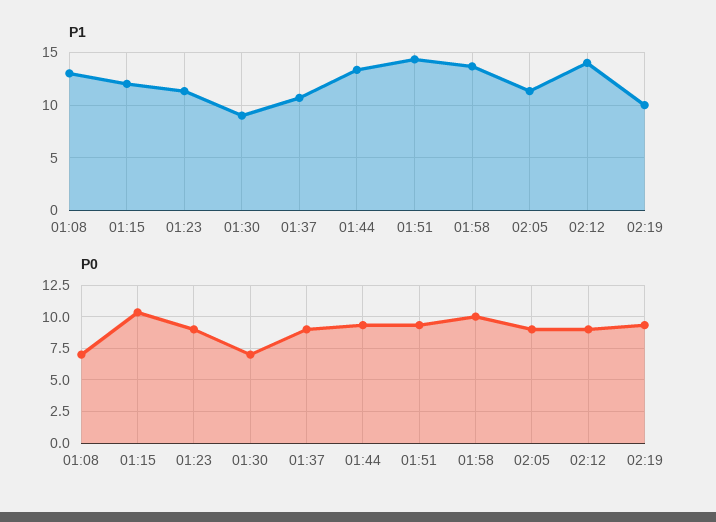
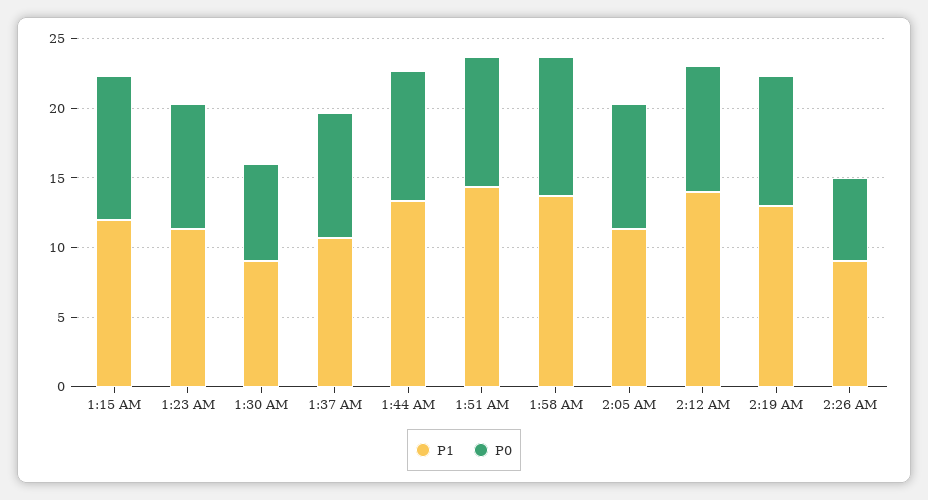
P1, 01:08: 13 -> none
P1, 02:19: 10 -> 13
P0, 01:08: 7 -> none
P1, 2:26 AM: none -> 9
P0, 2:26 AM: none -> 6

